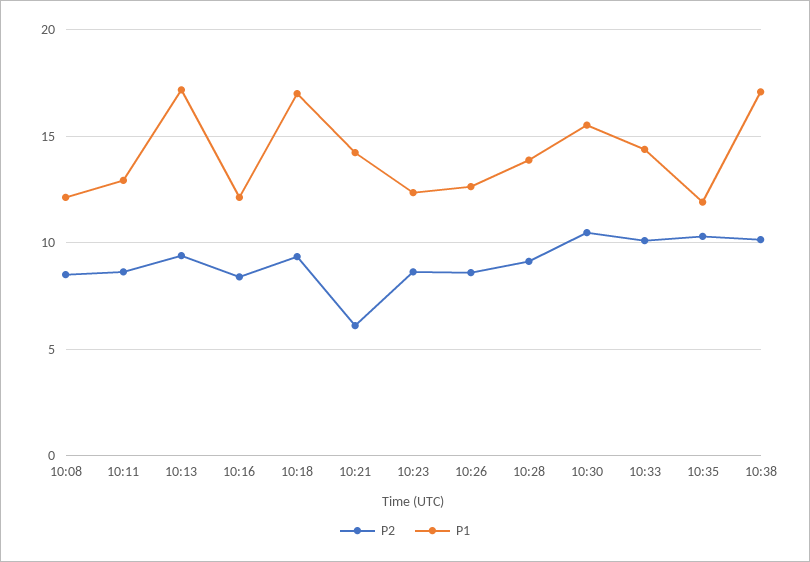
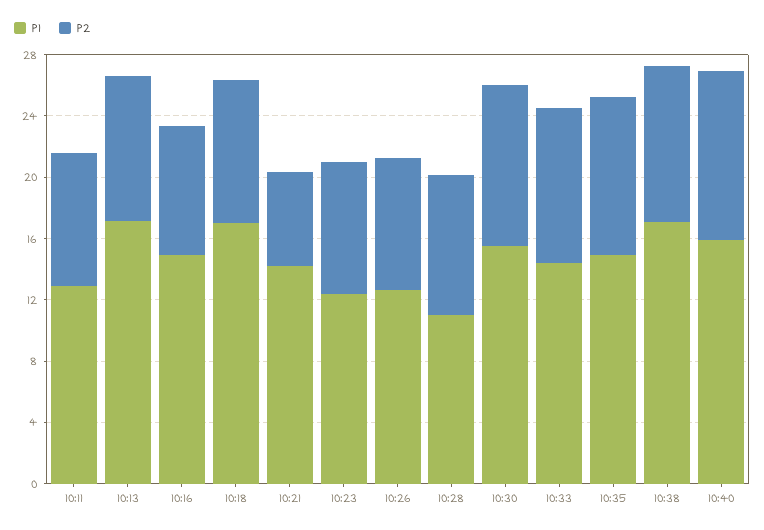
P2, 10:08: 8.5 -> none
P1, 10:08: 12 -> none
P1, 10:16: 12 -> 15
P1, 10:28: 14 -> 11
P1, 10:35: 12 -> 15
P1, 10:40: none -> 16
P2, 10:40: none -> 11

